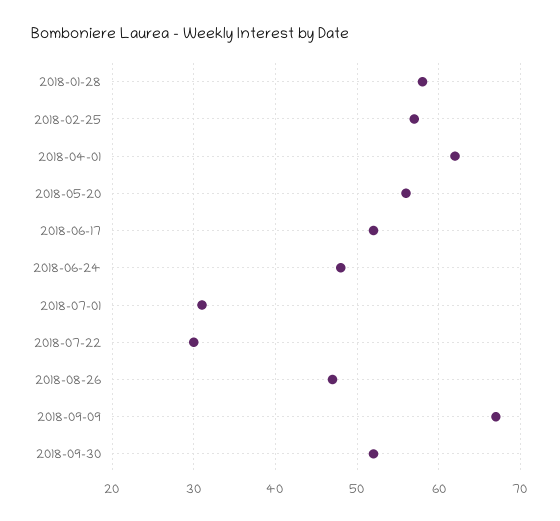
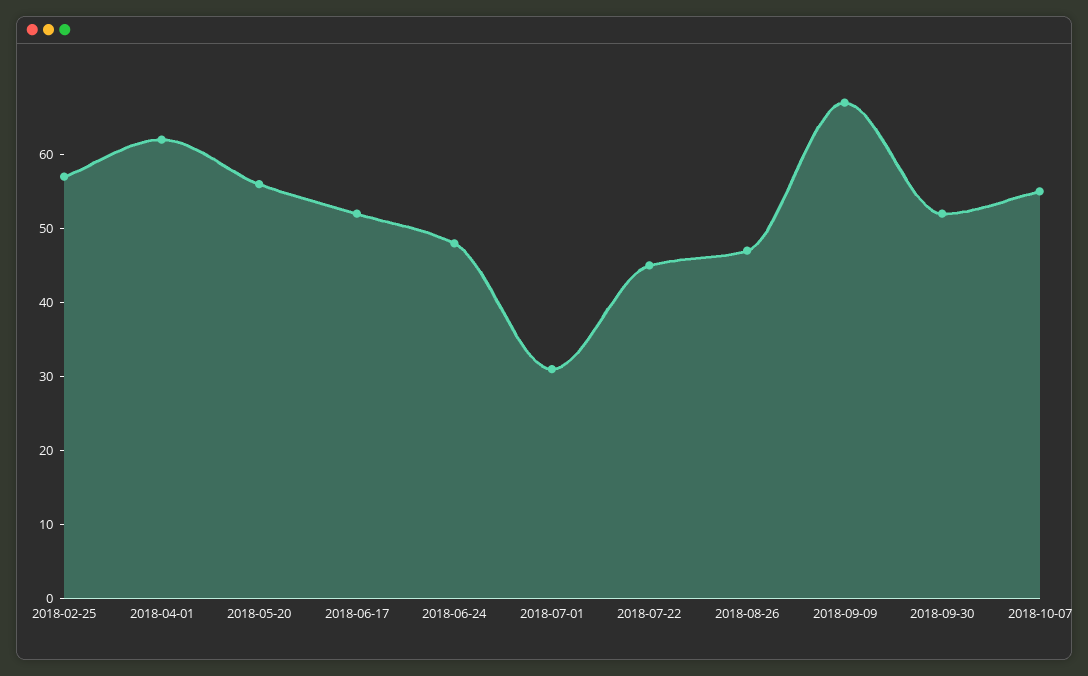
2018-01-28: 58 -> none
2018-07-22: 30 -> 45
2018-10-07: none -> 55

